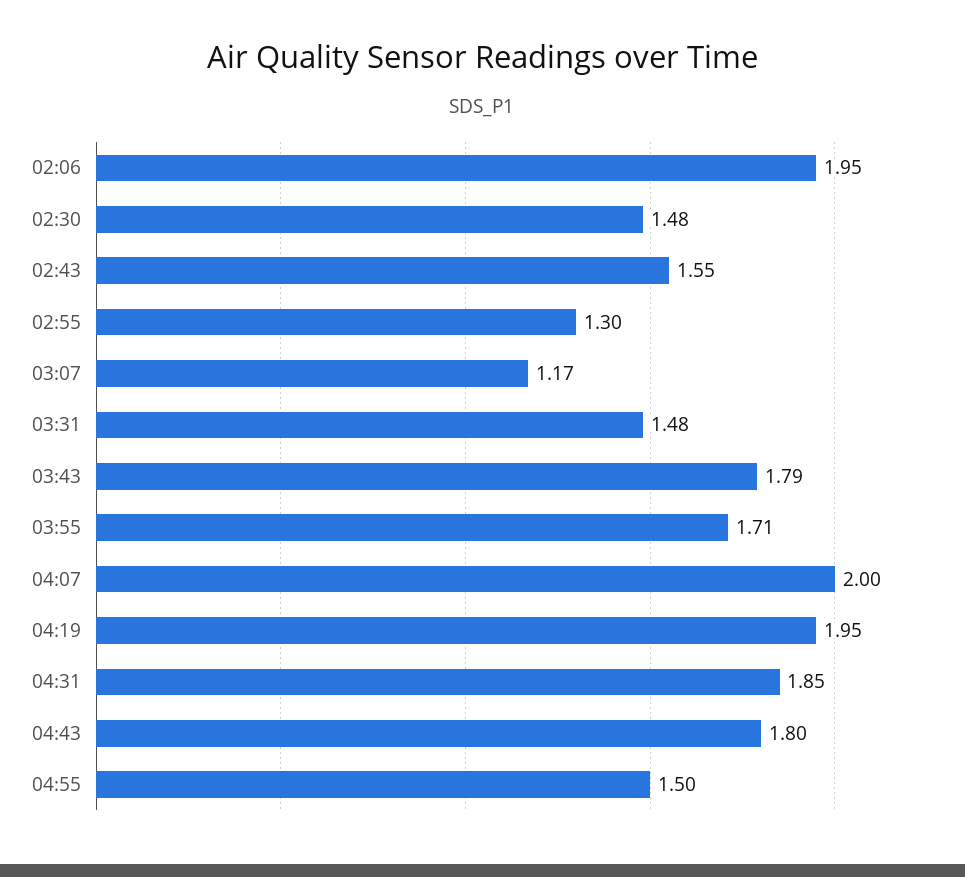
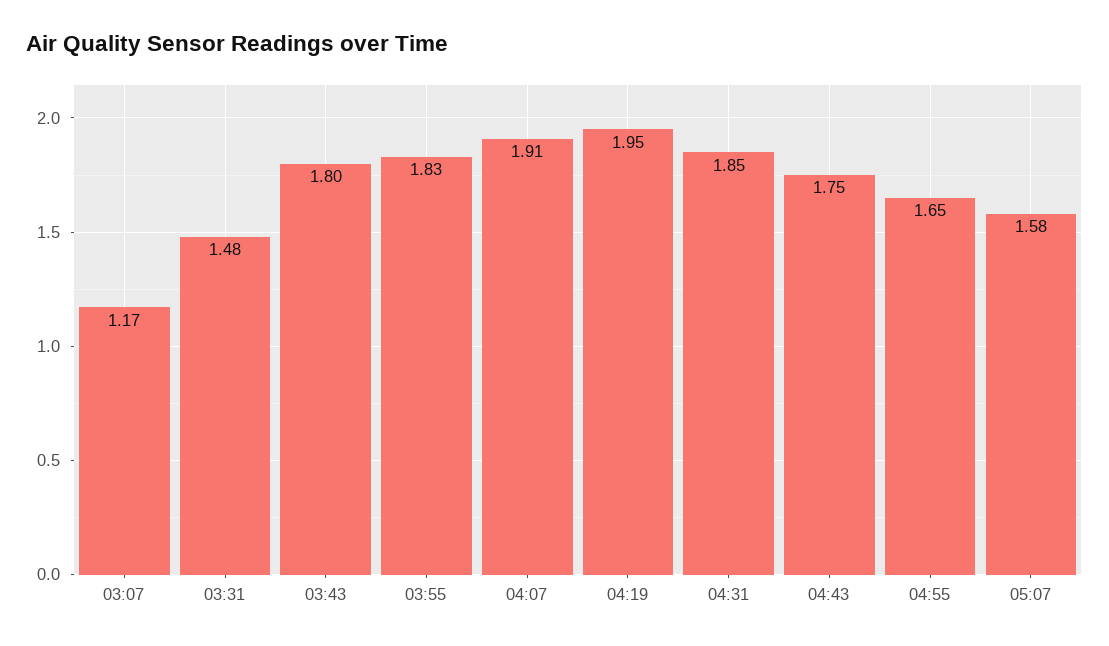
02:06: 1.95 -> none
02:30: 1.48 -> none
02:43: 1.55 -> none
02:55: 1.3 -> none
03:43: 1.79 -> 1.8
03:55: 1.71 -> 1.83
04:07: 2 -> 1.91
04:43: 1.8 -> 1.75
04:55: 1.5 -> 1.65
05:07: none -> 1.58

